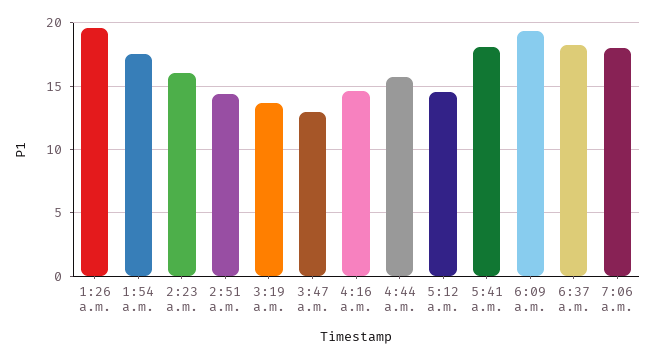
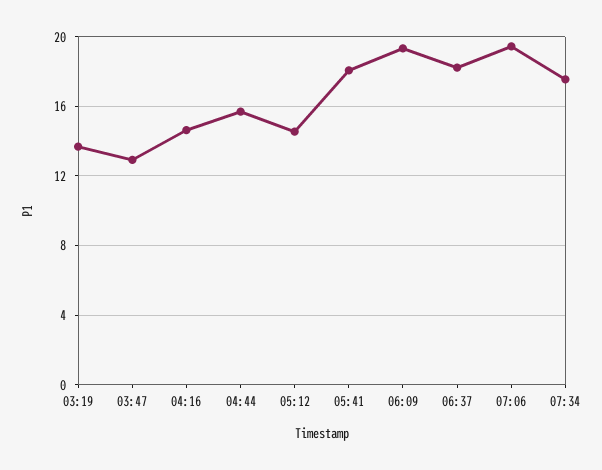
1:26 a.m.: 19.5 -> none
1:54 a.m.: 17.5 -> none
2:23 a.m.: 16 -> none
2:51 a.m.: 14.5 -> none
7:06 a.m.: 18 -> 19.5
07:34: none -> 17.5

